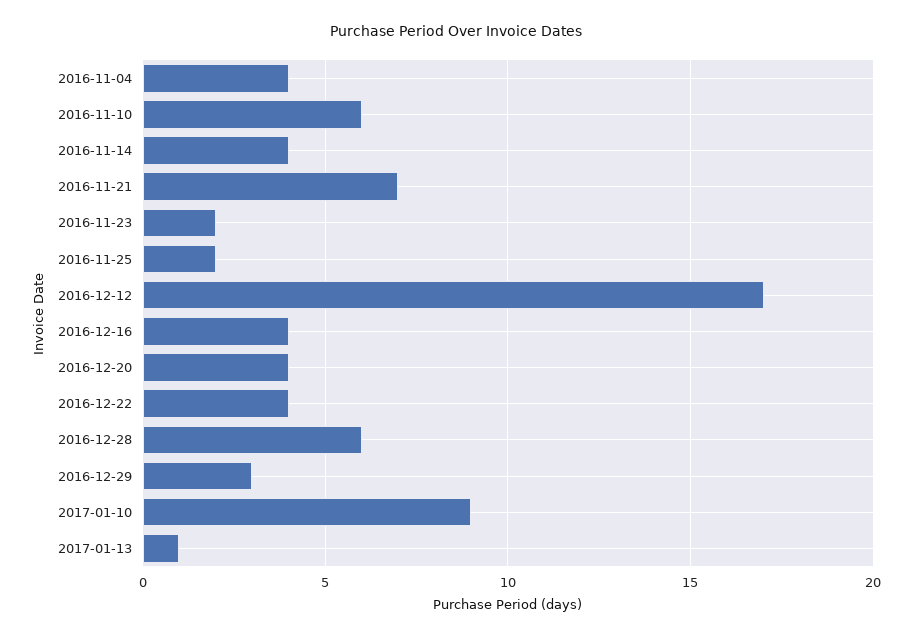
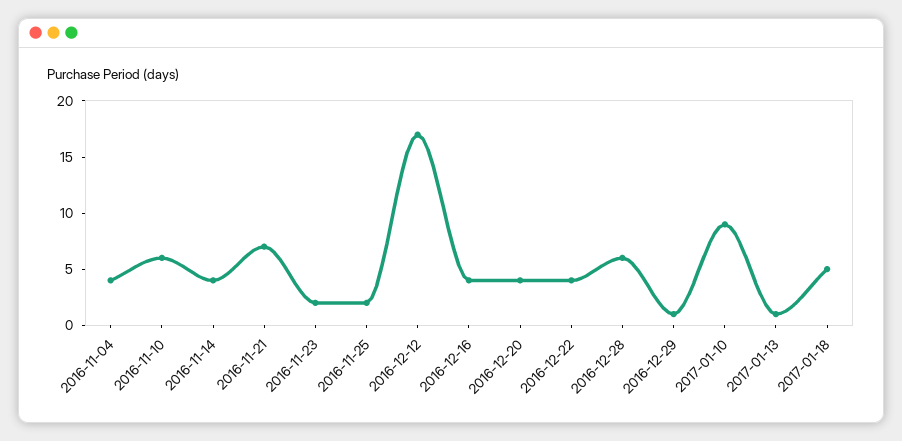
2016-12-29: 3 -> 1
2017-01-18: none -> 5

